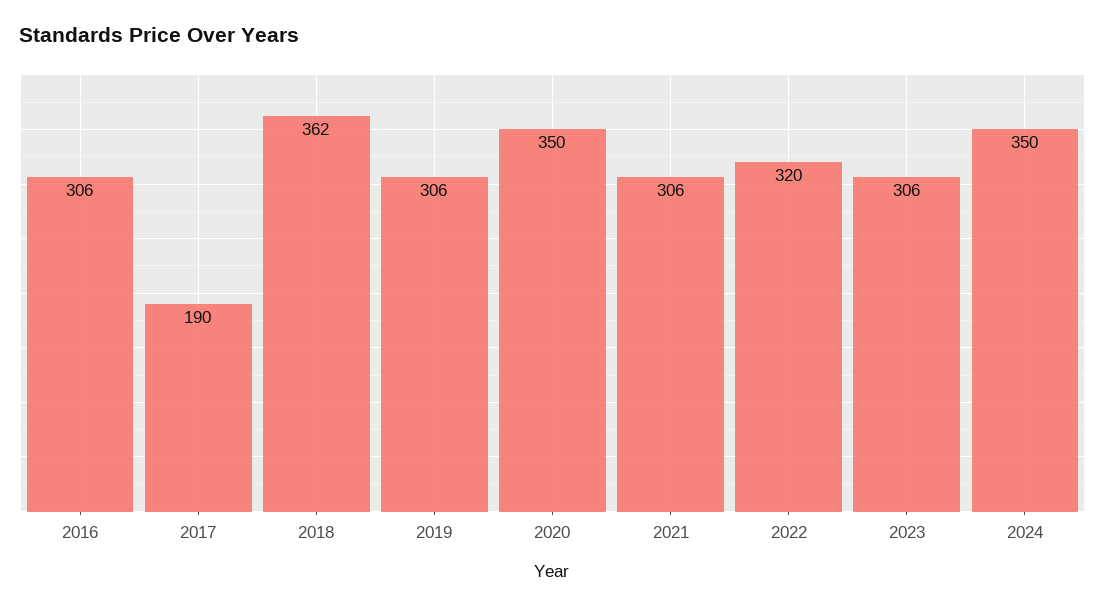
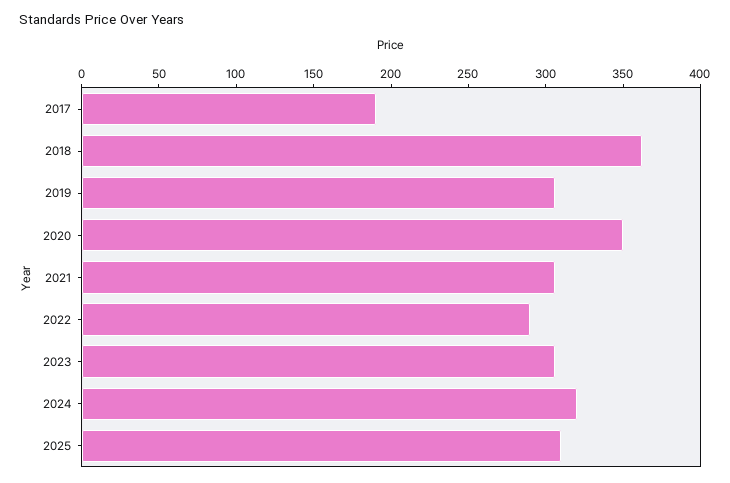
2016: 306 -> none
2022: 320 -> 290
2024: 350 -> 320
2025: none -> 310

